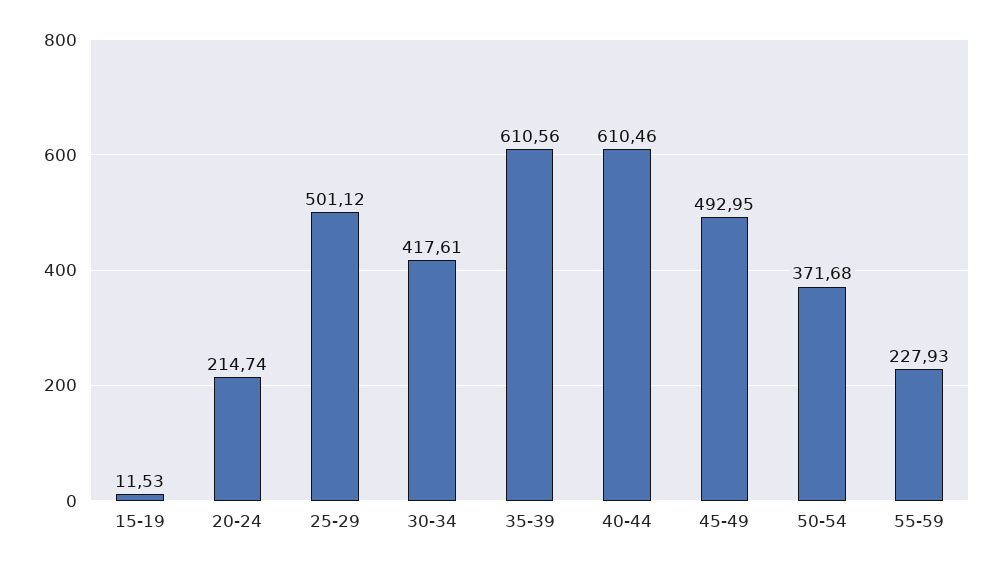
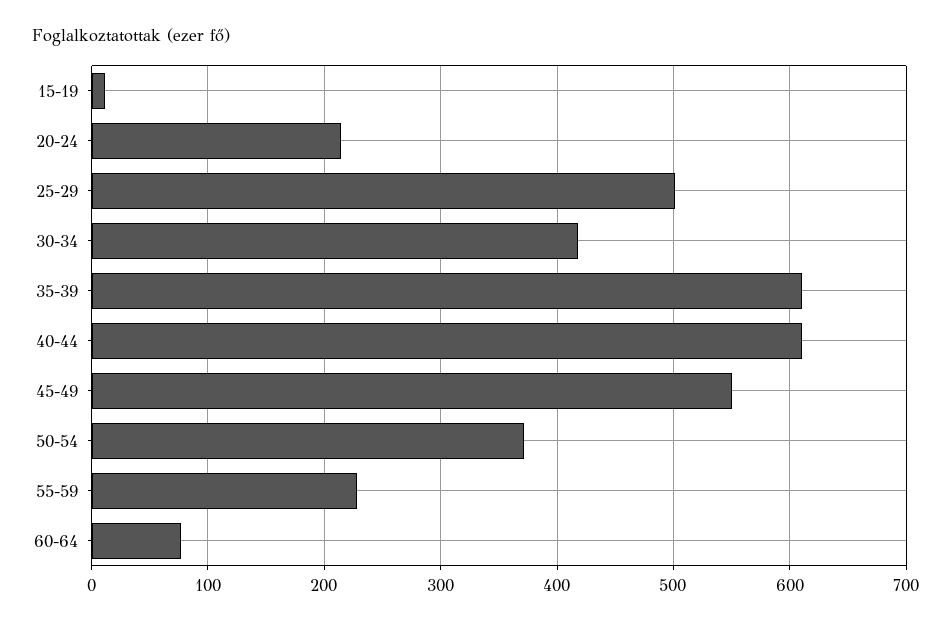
45-49: 492.95 -> 550
60-64: none -> 80

